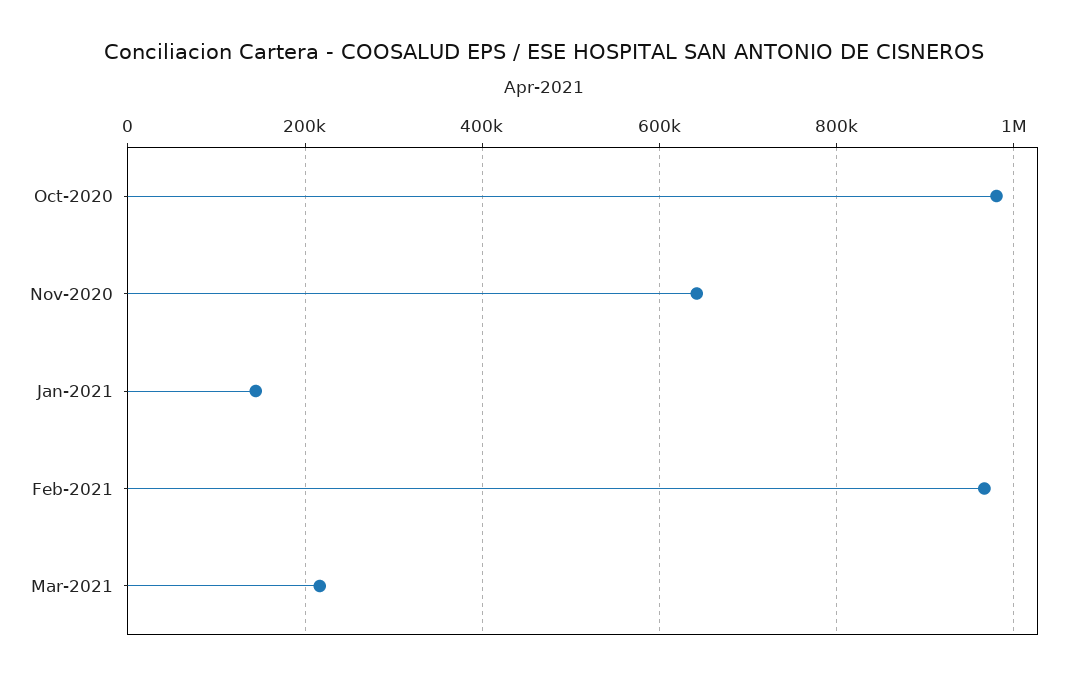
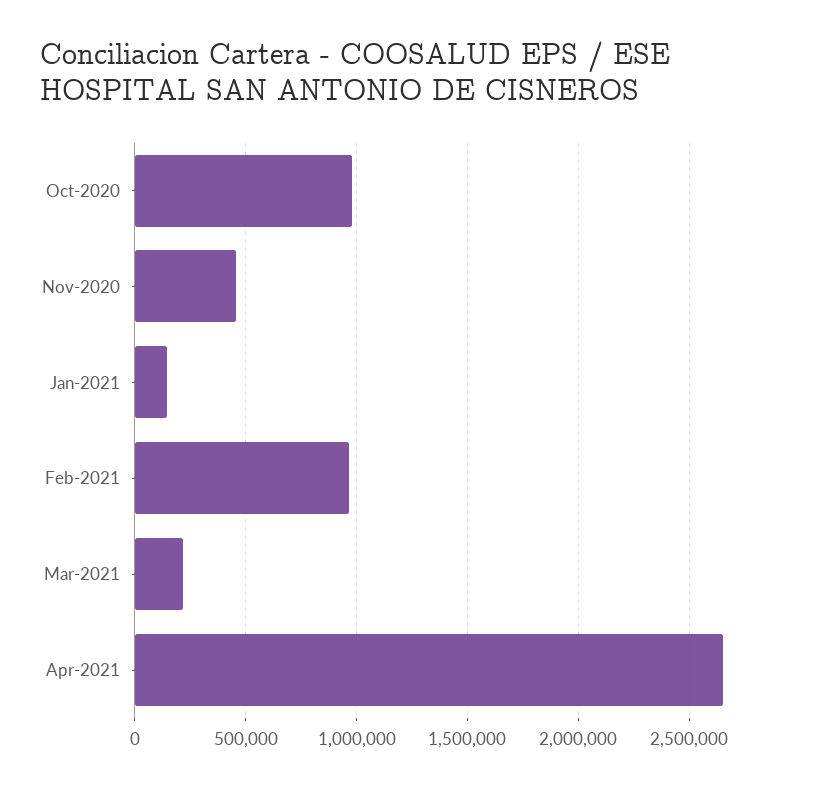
Nov-2020: 640000 -> 450000
Apr-2021: none -> 2650000

